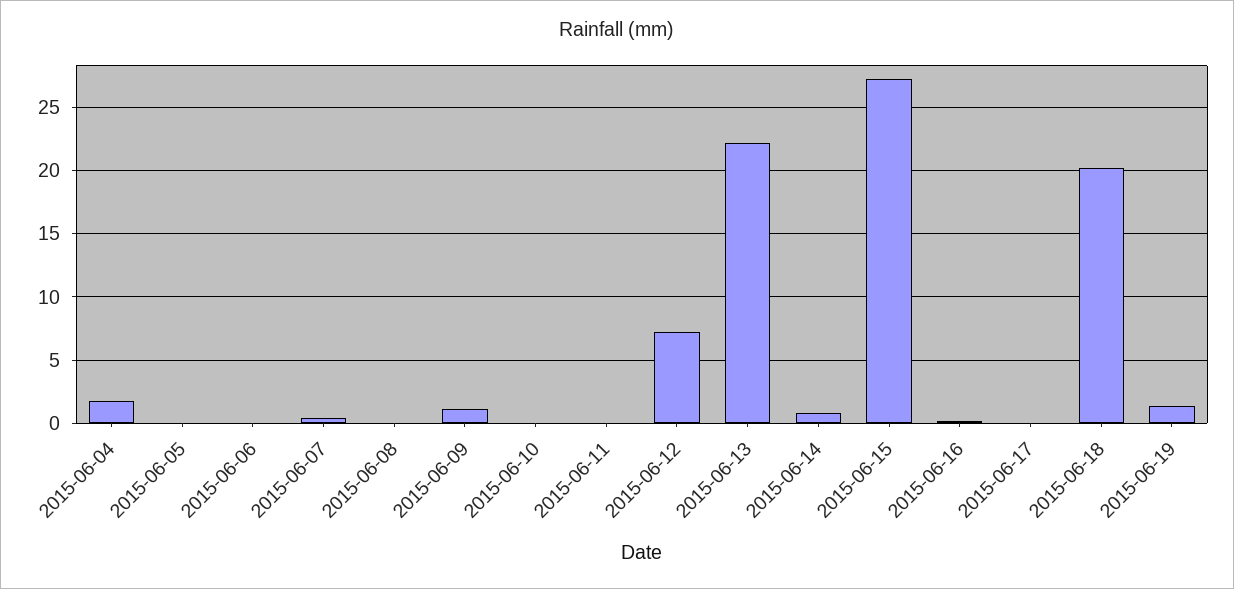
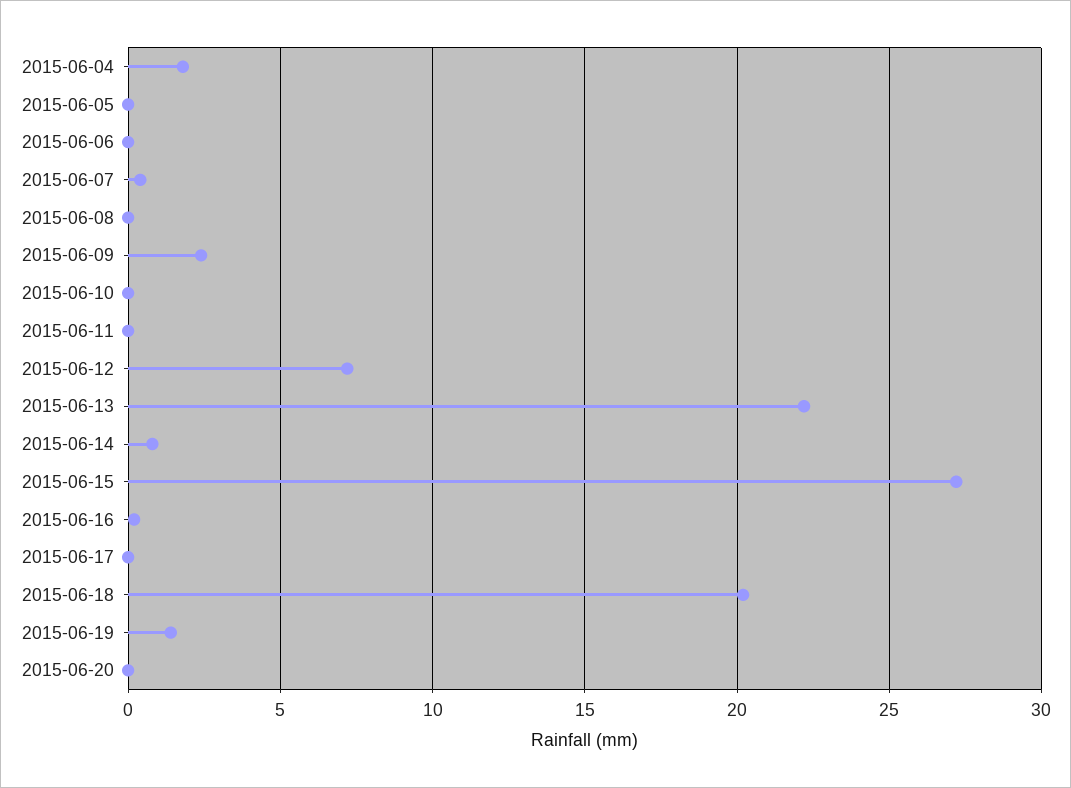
2015-06-09: 1 -> 2.5
2015-06-20: none -> 0

